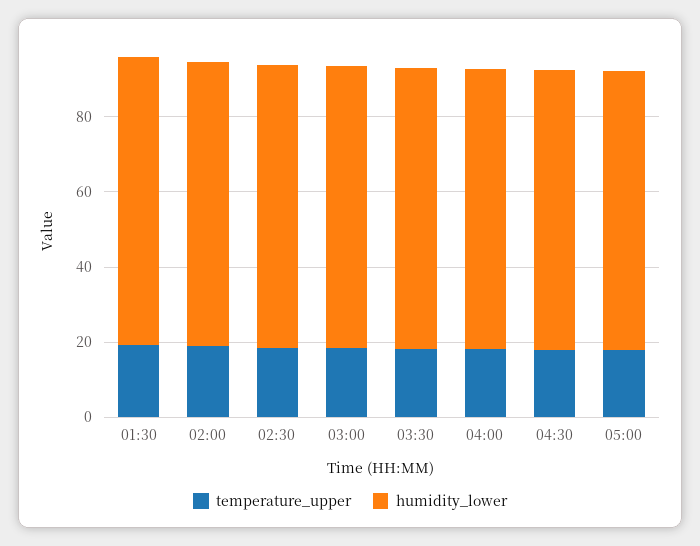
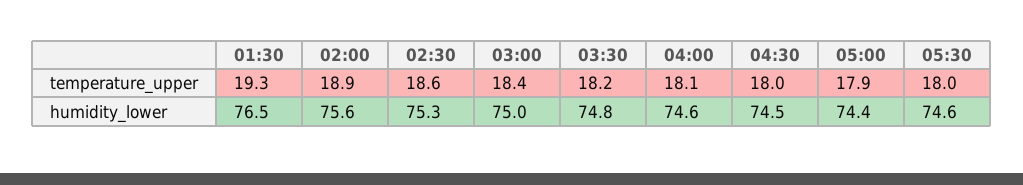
temperature_upper, 05:30: none -> 18
humidity_lower, 05:30: none -> 74.6

